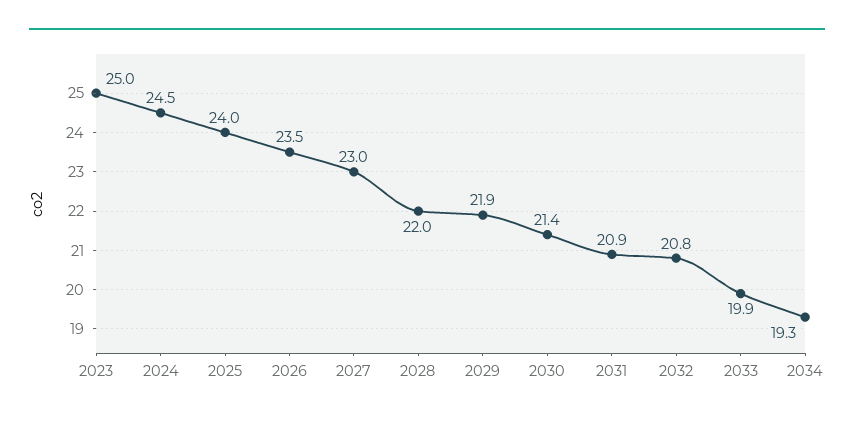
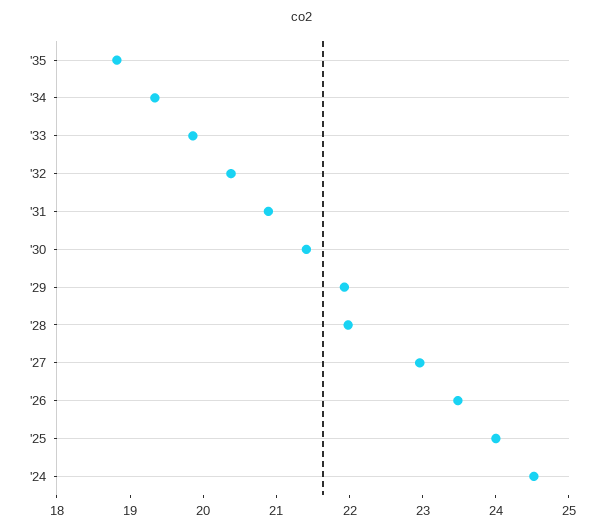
2023: 25 -> none
2032: 20.8 -> 20.4
'35: none -> 18.8

